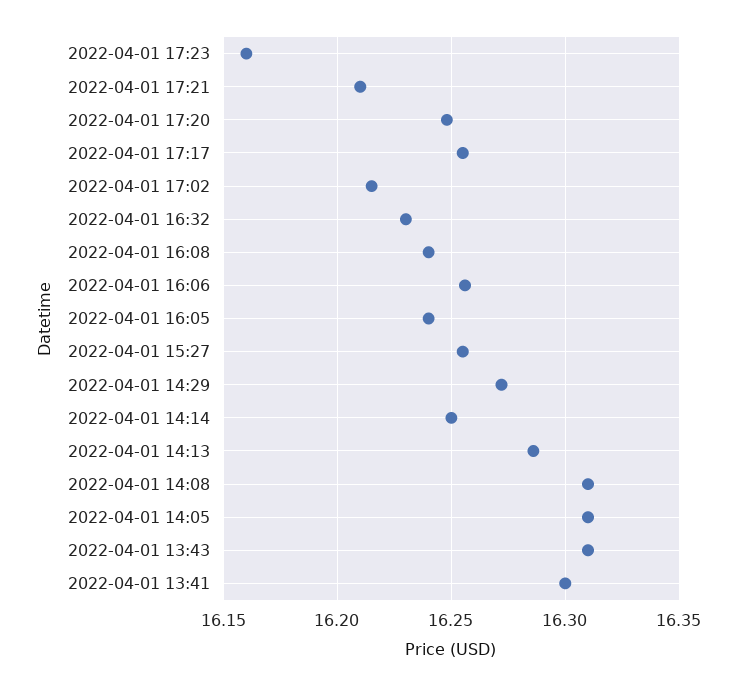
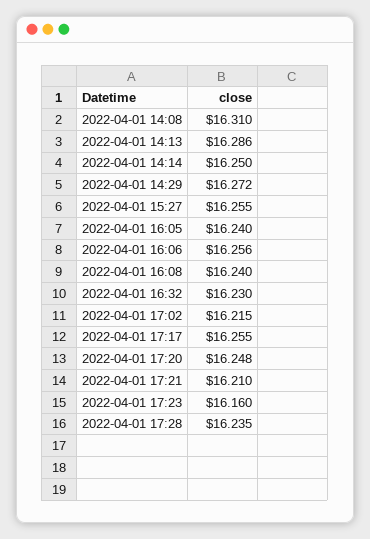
2022-04-01 14:05: 16.31 -> none
2022-04-01 13:43: 16.31 -> none
2022-04-01 13:41: 16.3 -> none
2022-04-01 17:28: none -> 16.235

